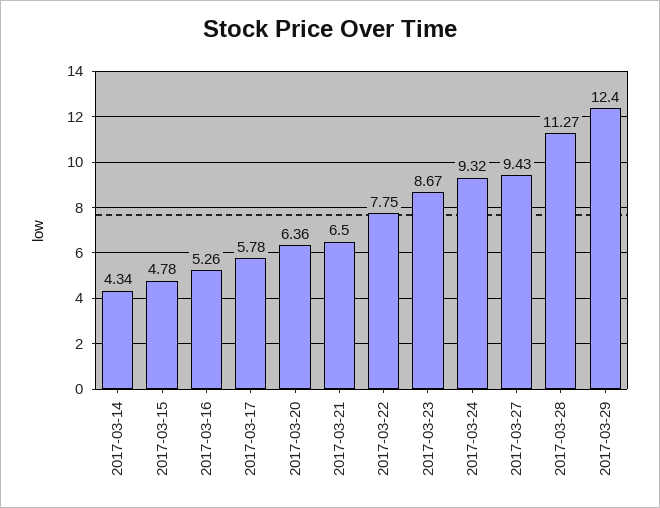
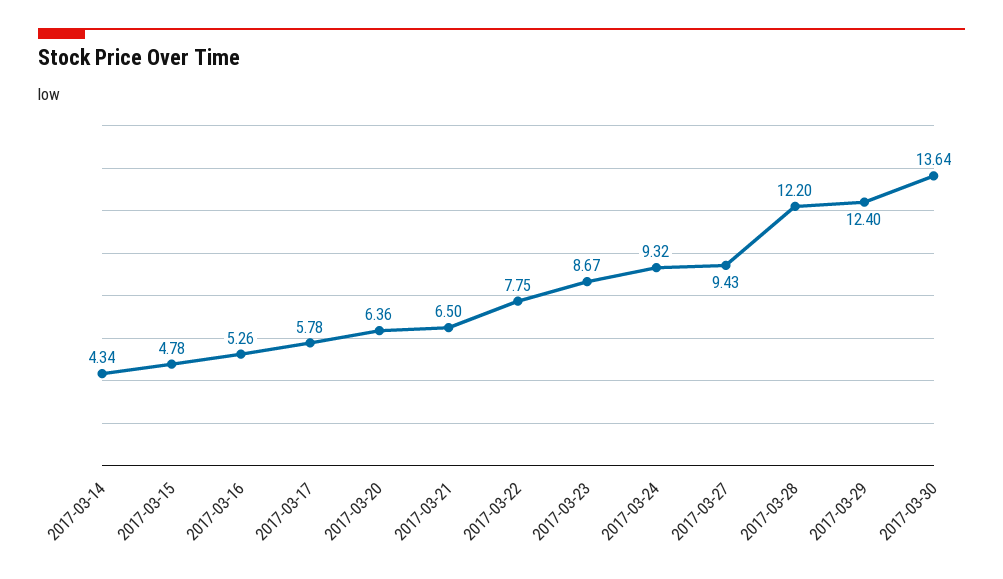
2017-03-28: 11.27 -> 12.2
2017-03-30: none -> 13.64

